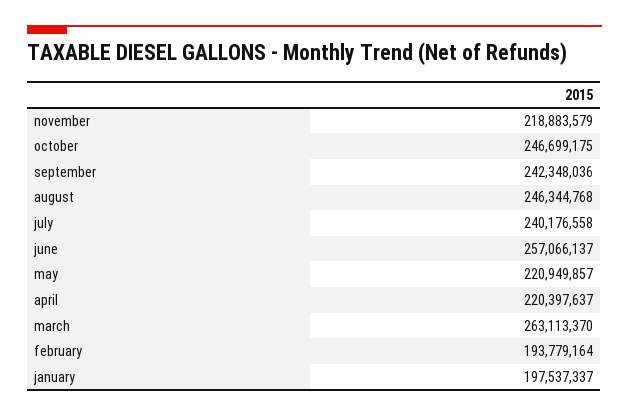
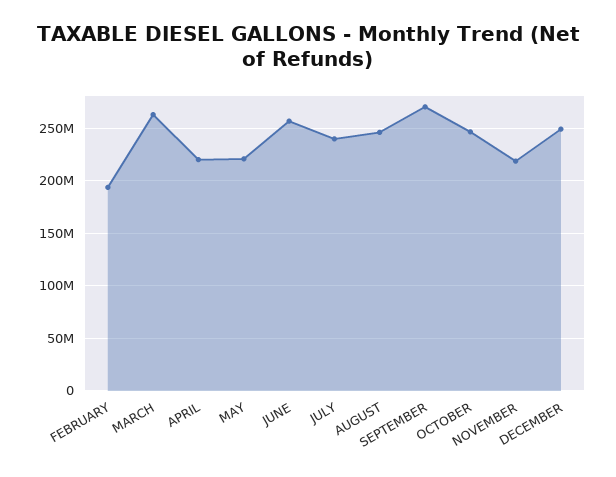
september: 242348036 -> 270000000
january: 197537337 -> none
DECEMBER: none -> 250000000

